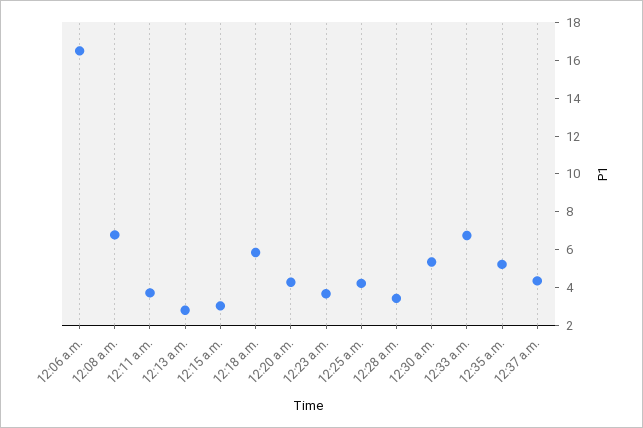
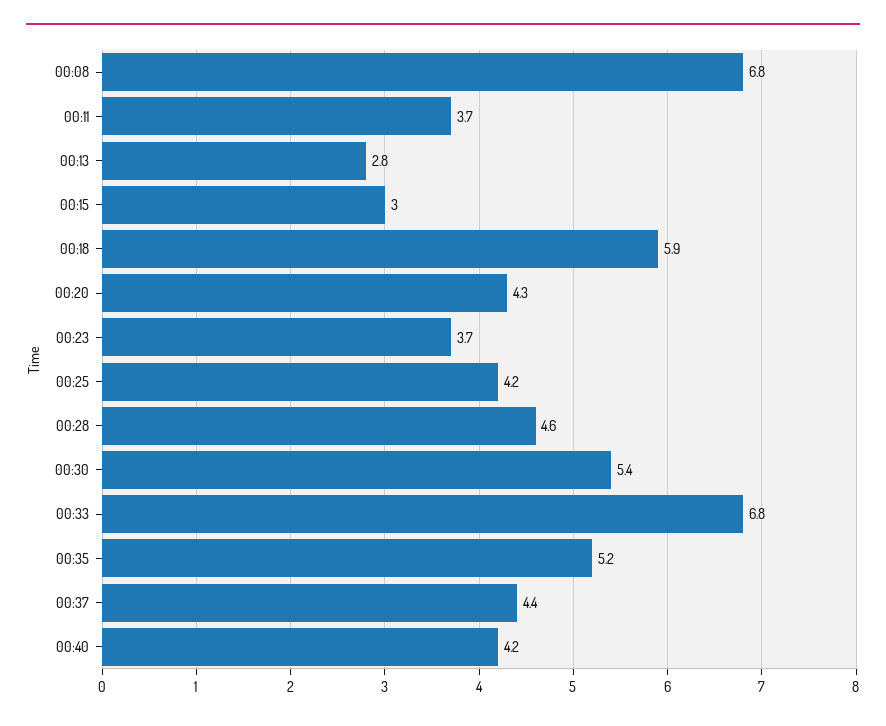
12:06 a.m.: 16.5 -> none
12:28 a.m.: 3.5 -> 4.6
00:40: none -> 4.2

